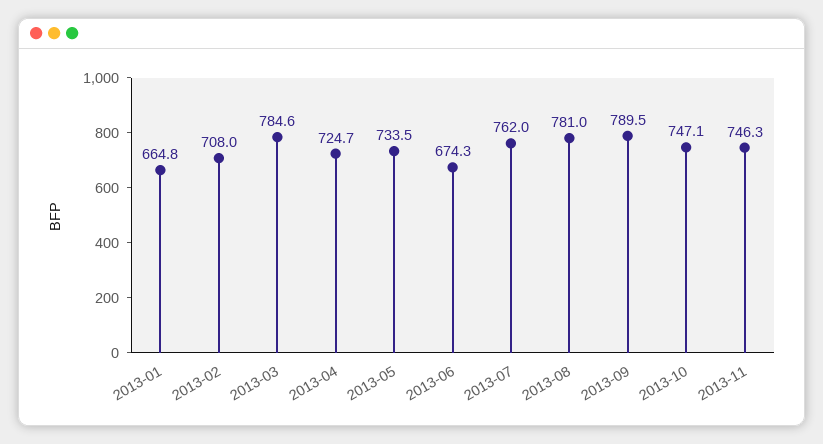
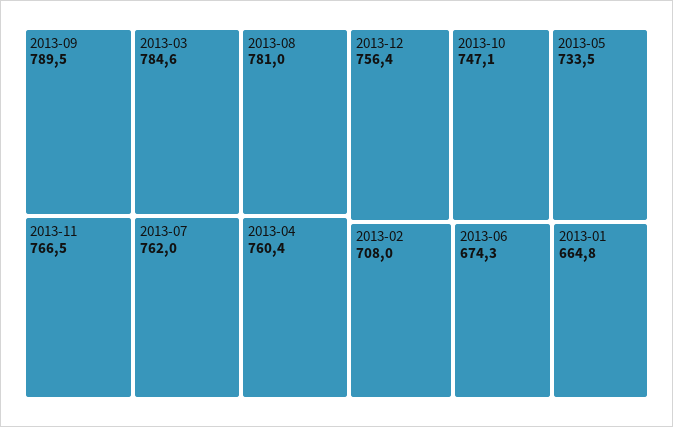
2013-04: 724.7 -> 760.4
2013-11: 746.3 -> 766.5
2013-12: none -> 756.4

